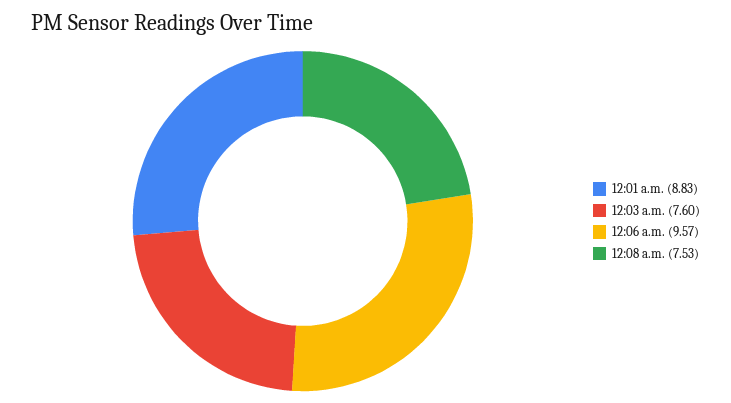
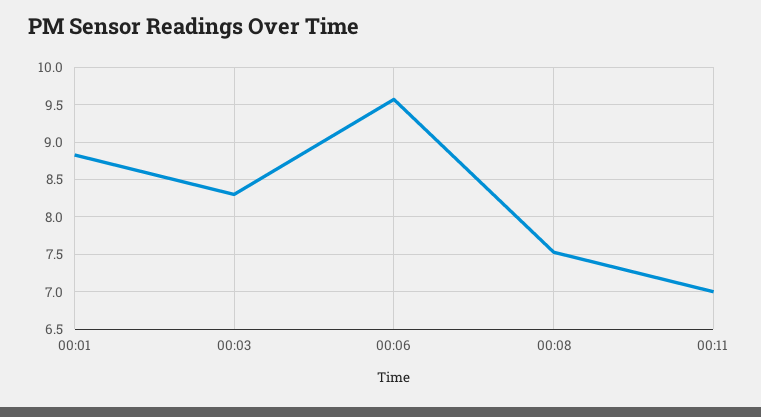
12:03 a.m.: 7.6 -> 8.3
00:11: none -> 7

